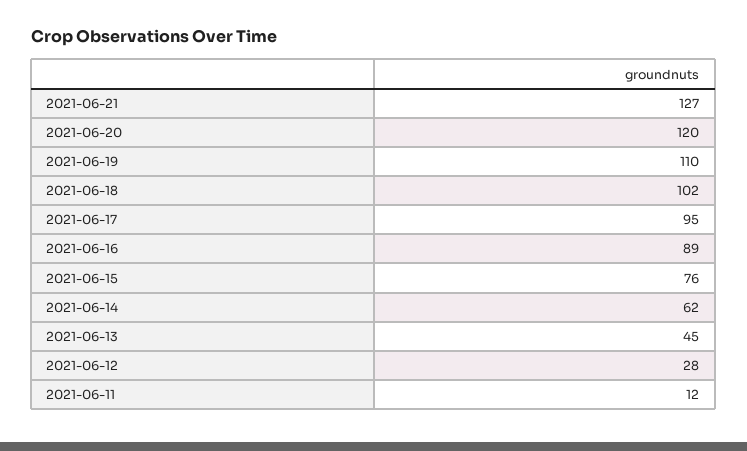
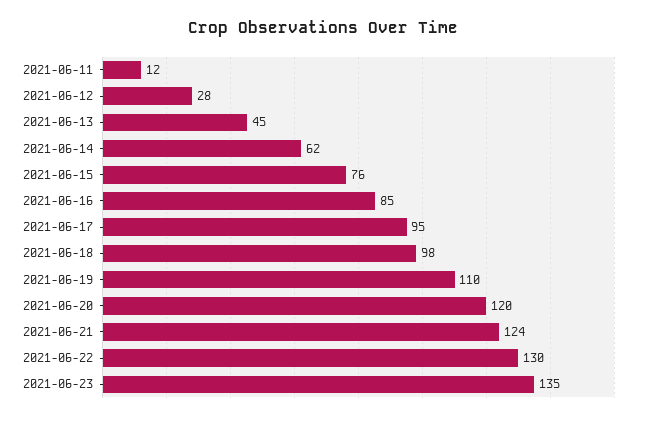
2021-06-21: 127 -> 124
2021-06-18: 102 -> 98
2021-06-16: 89 -> 85
2021-06-22: none -> 130
2021-06-23: none -> 135

